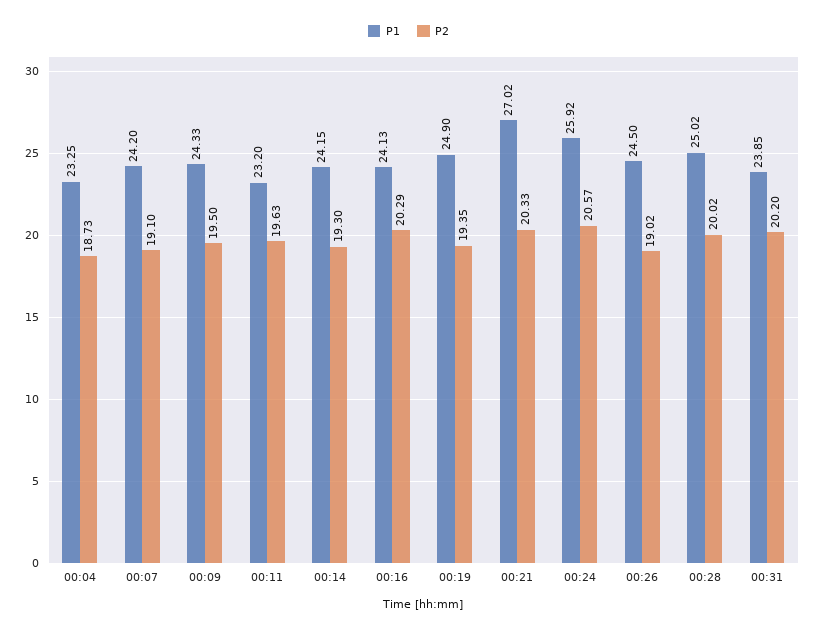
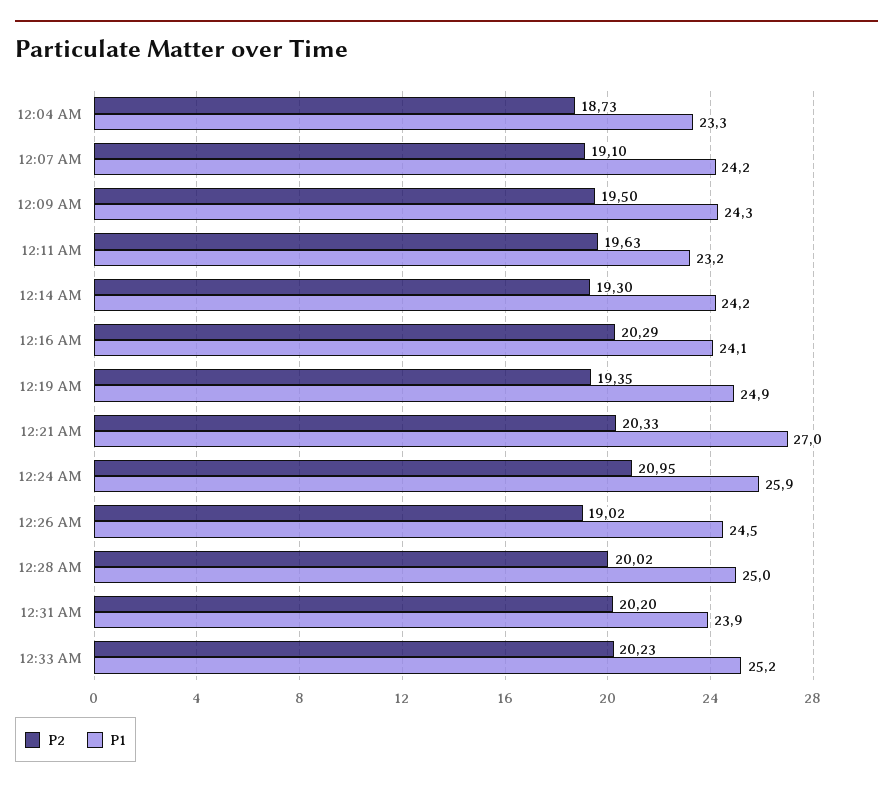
P2, 00:24: 20.57 -> 20.95
P2, 12:33 AM: none -> 20.23
P1, 12:33 AM: none -> 25.2

